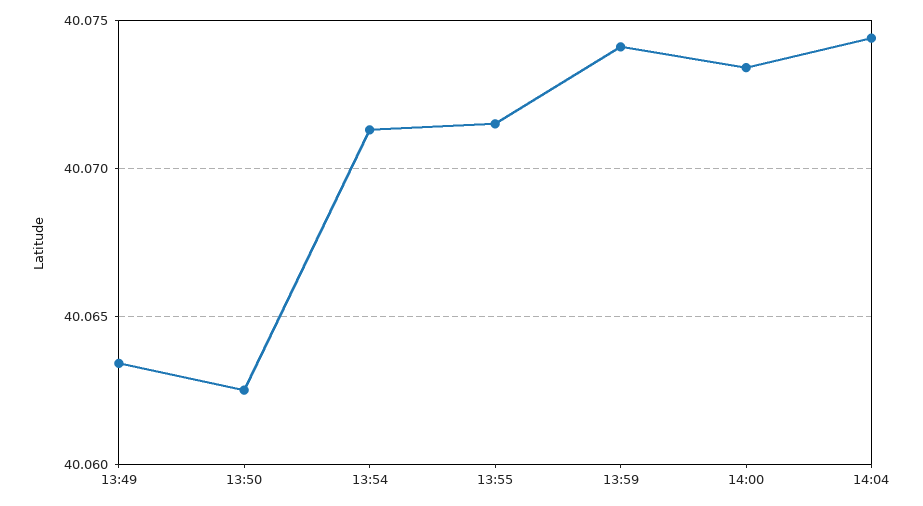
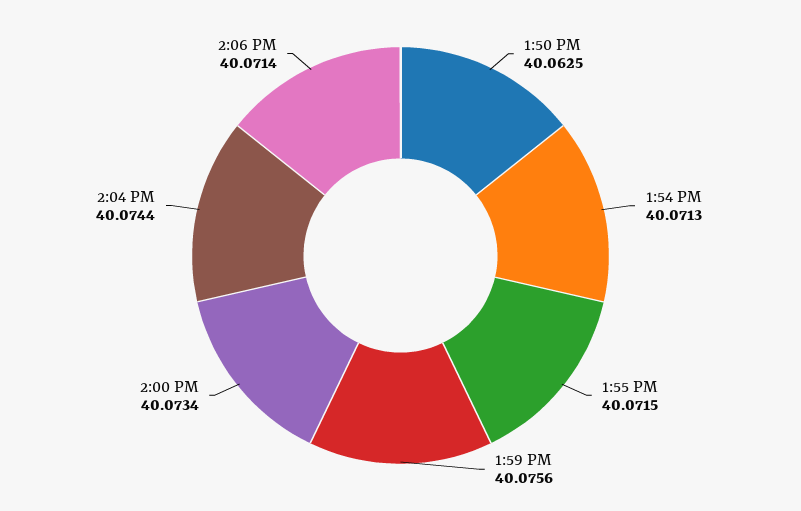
13:49: 40.0635 -> none
13:59: 40.074 -> 40.0756
2:06 PM: none -> 40.0714

